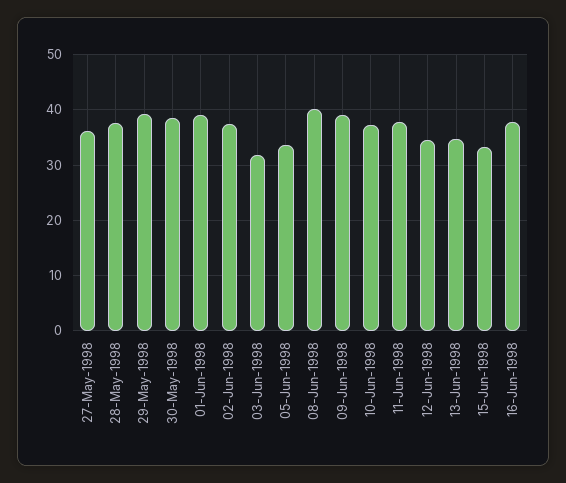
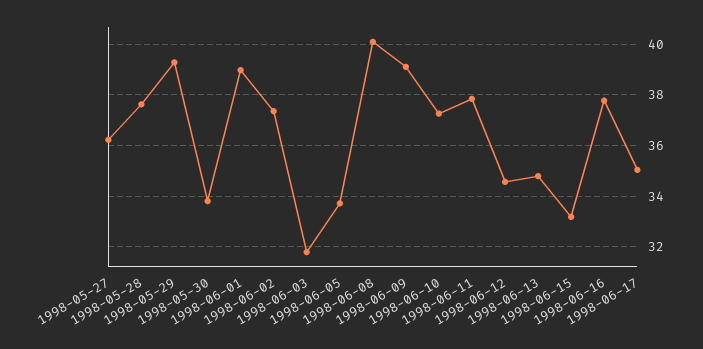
30-May-1998: 38 -> 33.75
1998-06-17: none -> 35

